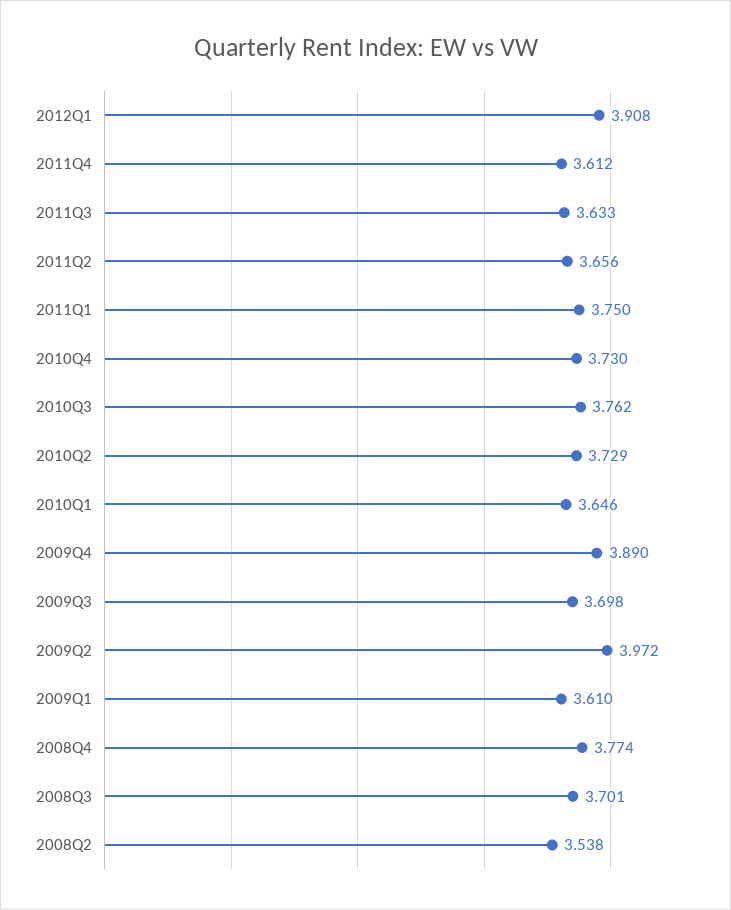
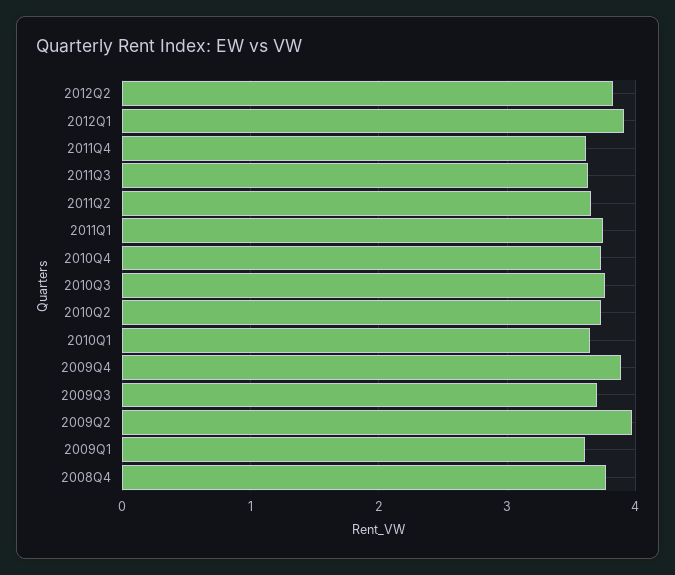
2008Q3: 3.701 -> none
2008Q2: 3.538 -> none
2012Q2: none -> 3.8

